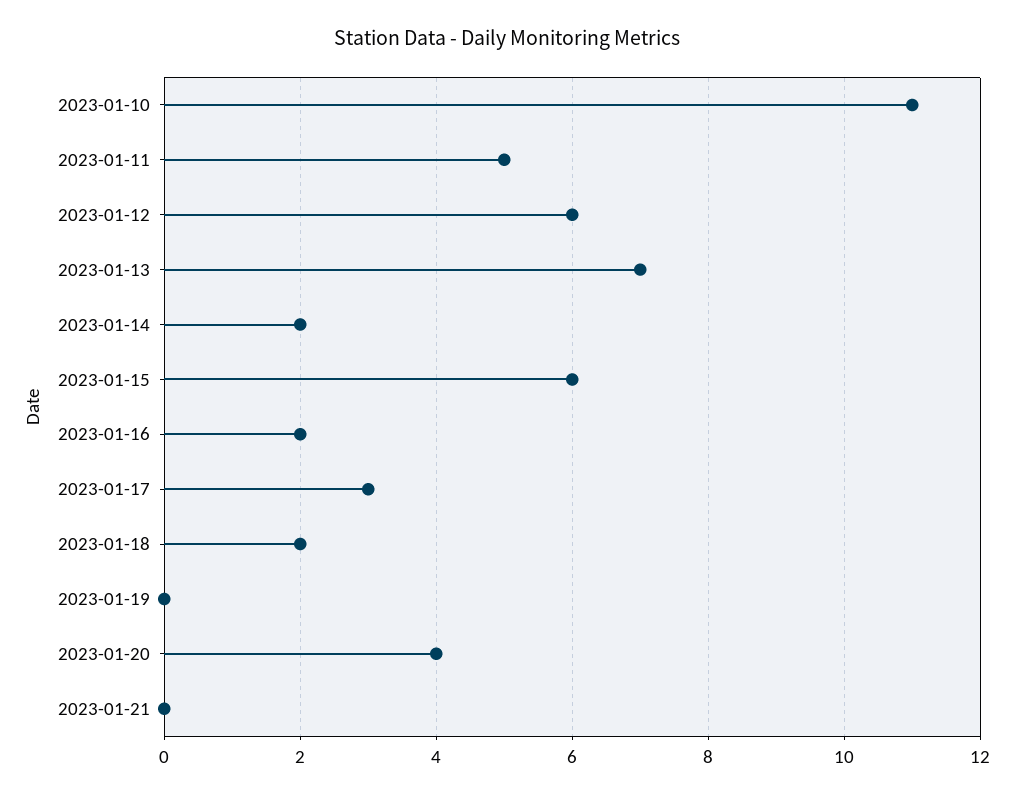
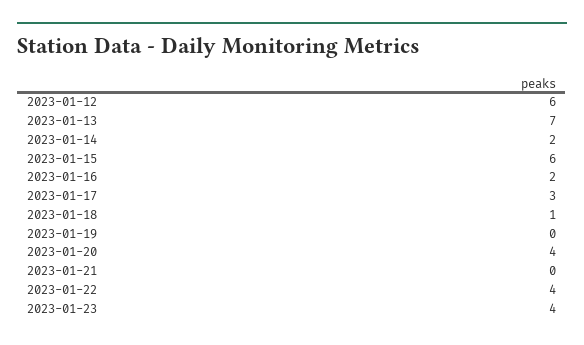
2023-01-10: 11 -> none
2023-01-11: 5 -> none
2023-01-18: 2 -> 1
2023-01-22: none -> 4
2023-01-23: none -> 4

